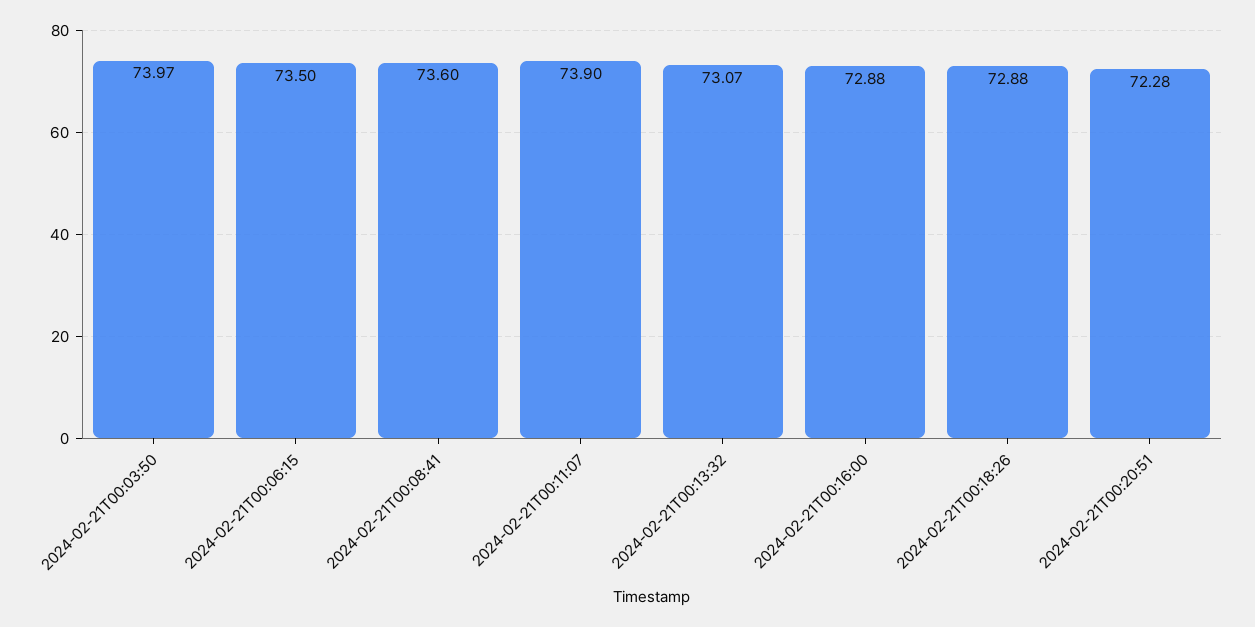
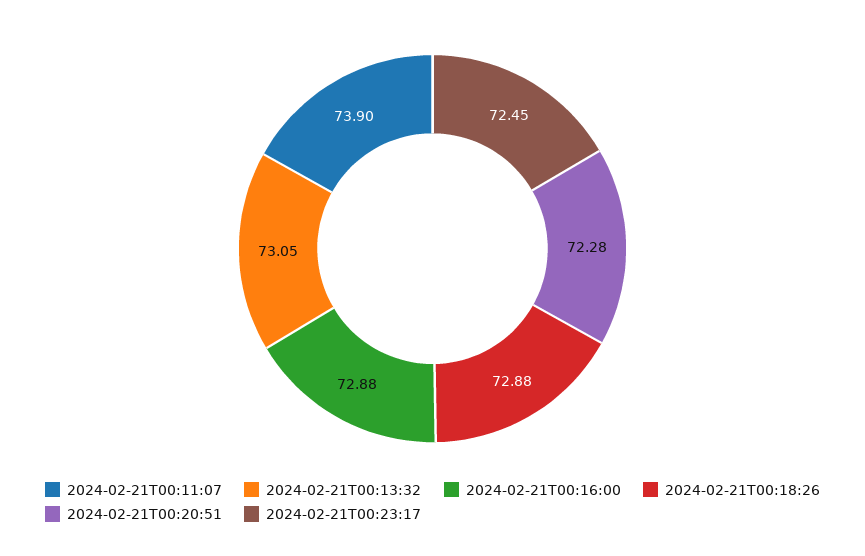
2024-02-21T00:03:50: 73.97 -> none
2024-02-21T00:06:15: 73.5 -> none
2024-02-21T00:08:41: 73.6 -> none
2024-02-21T00:13:32: 73.07 -> 73.05
2024-02-21T00:23:17: none -> 72.45

